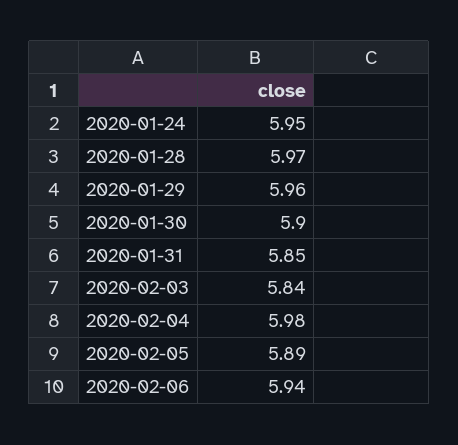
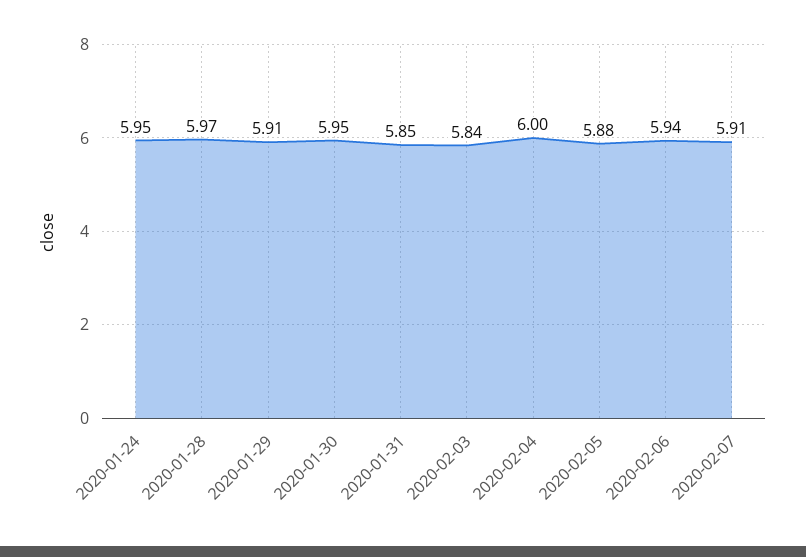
2020-01-29: 5.96 -> 5.91
2020-01-30: 5.9 -> 5.95
2020-02-04: 5.98 -> 6
2020-02-05: 5.89 -> 5.88
2020-02-07: none -> 5.91

